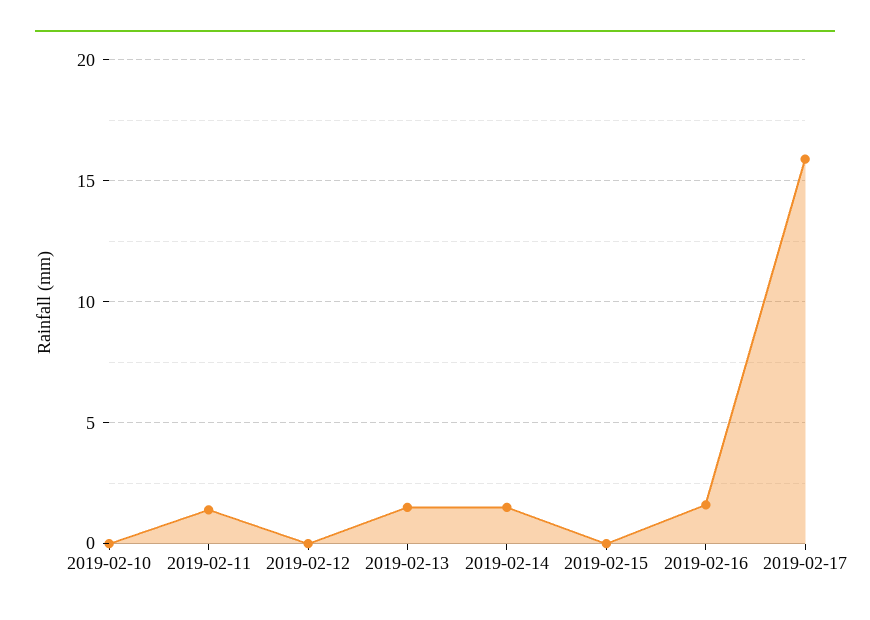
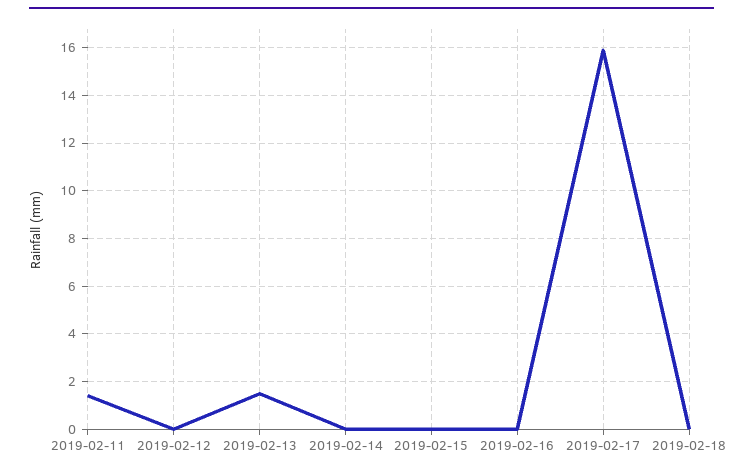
2019-02-10: 0 -> none
2019-02-14: 1.5 -> 0
2019-02-16: 1.5 -> 0
2019-02-18: none -> 0

